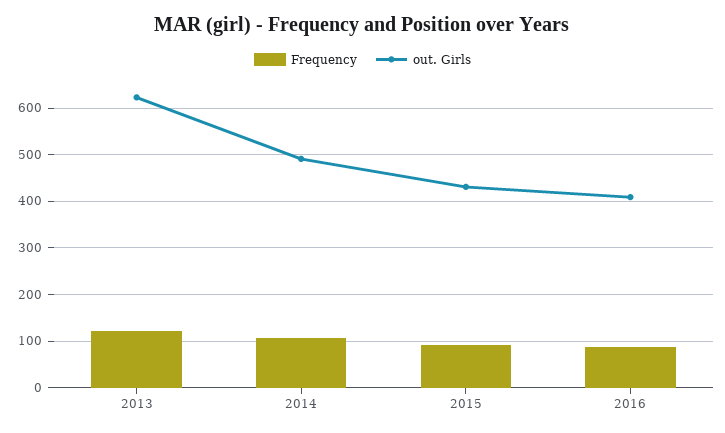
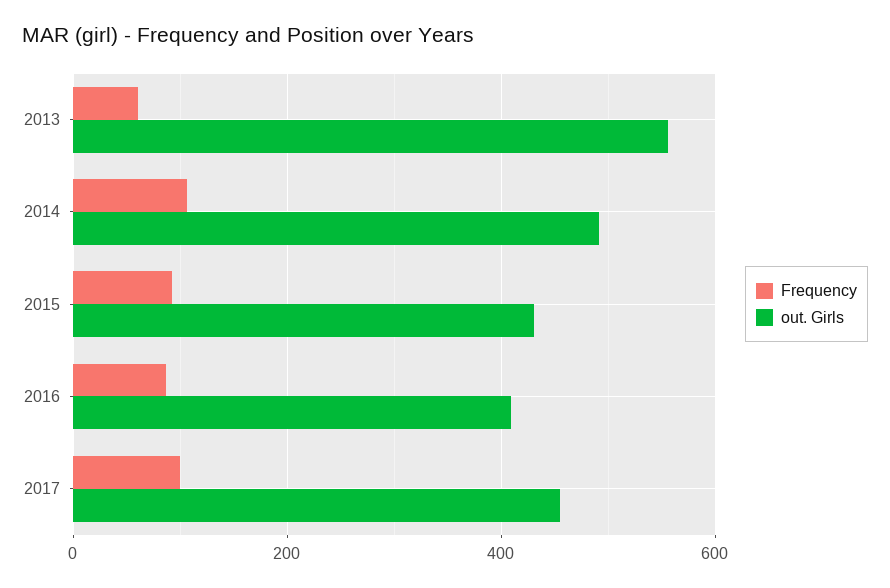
Frequency, 2013: 120 -> 60
out. Girls, 2013: 620 -> 560
Frequency, 2017: none -> 100
out. Girls, 2017: none -> 460

